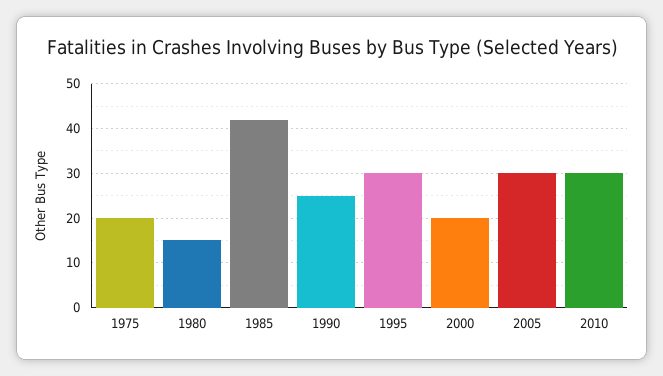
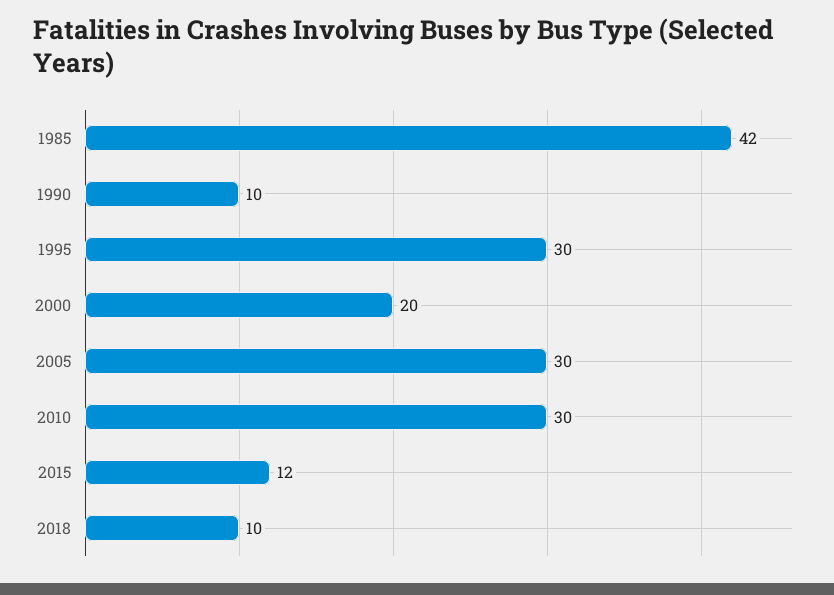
1975: 20 -> none
1980: 15 -> none
1990: 25 -> 10
2015: none -> 12
2018: none -> 10

